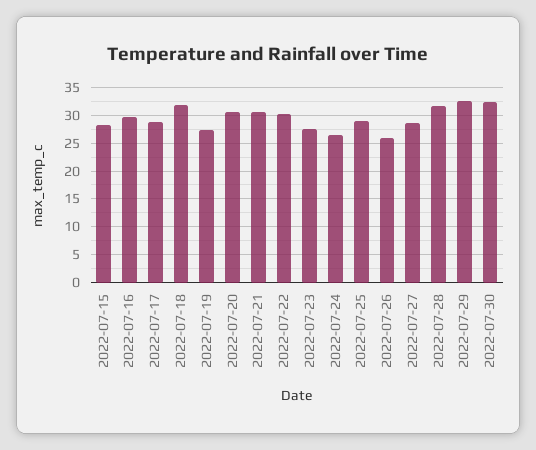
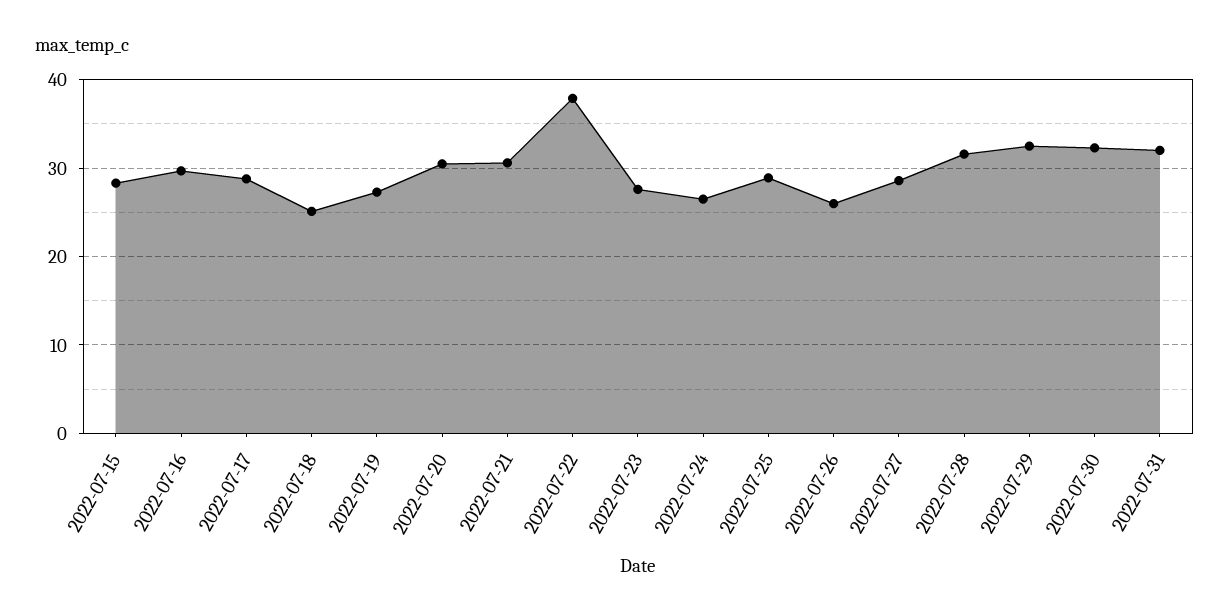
2022-07-18: 32.5 -> 25
2022-07-22: 30 -> 38
2022-07-31: none -> 32

